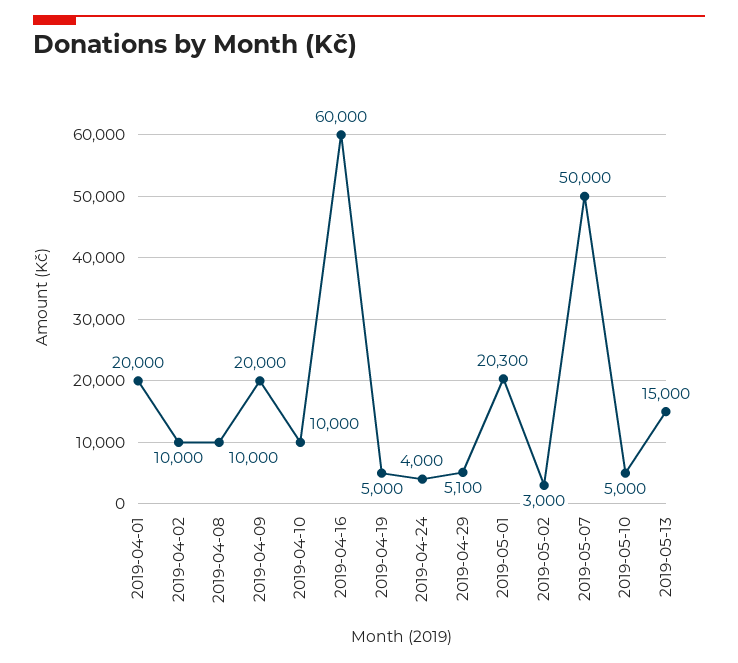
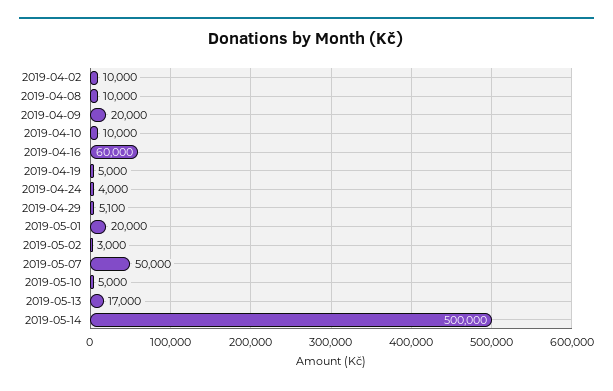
2019-04-01: 20000 -> none
2019-05-01: 20300 -> 20000
2019-05-13: 15000 -> 17000
2019-05-14: none -> 500000

